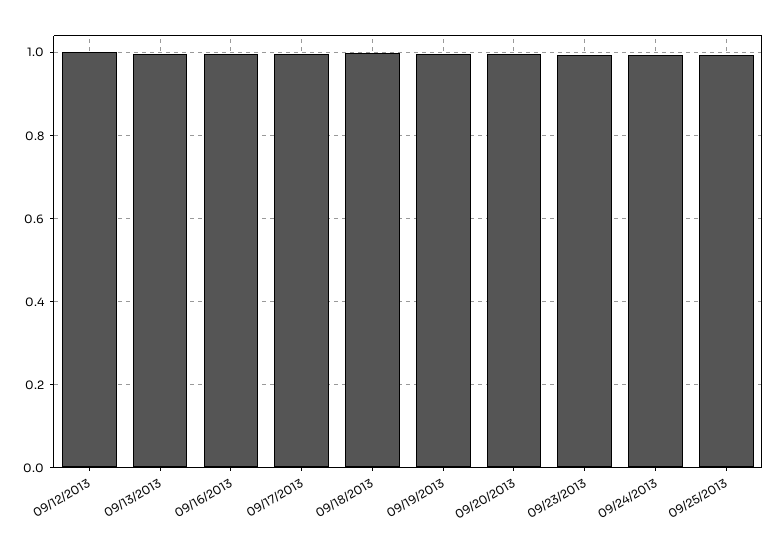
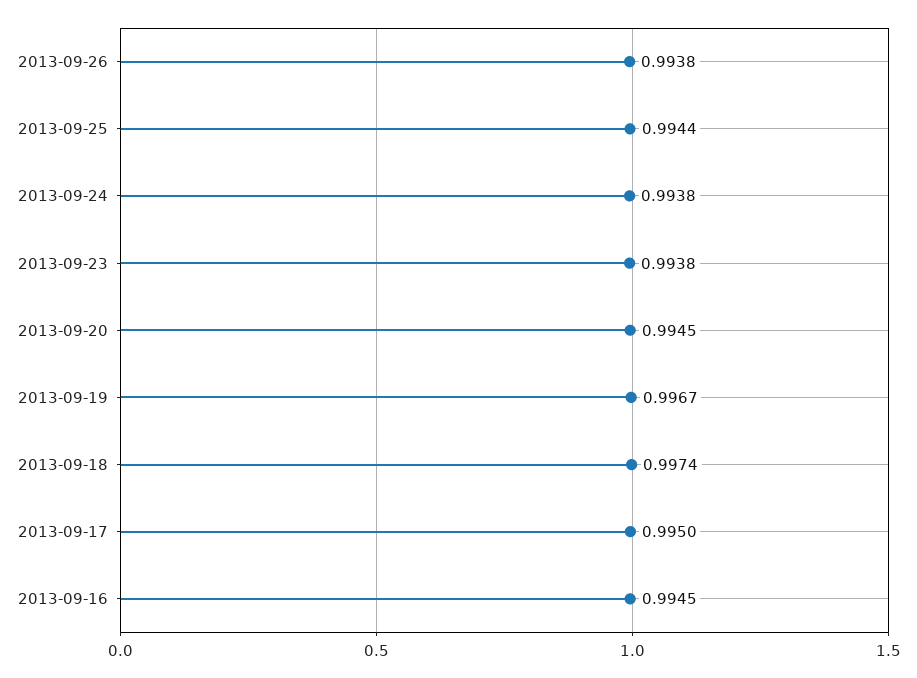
09/12/2013: 1 -> none
09/13/2013: 1 -> none
2013-09-26: none -> 0.9938

